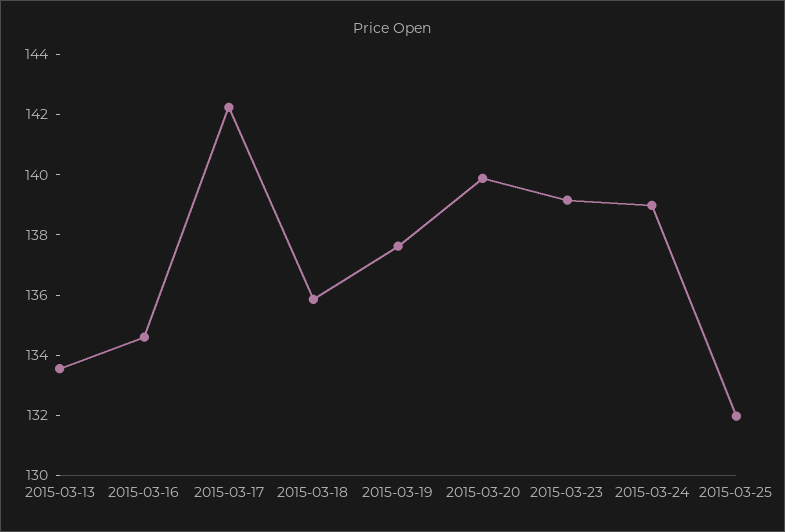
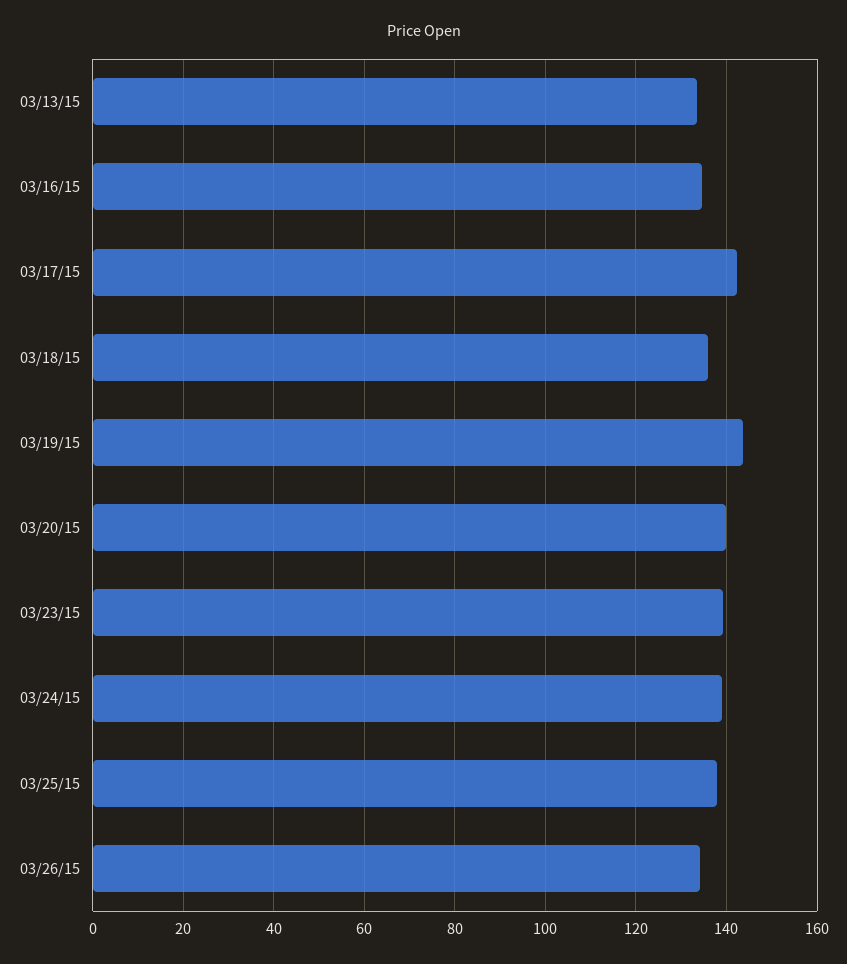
2015-03-19: 137.5 -> 144
2015-03-25: 132 -> 138
03/26/15: none -> 134

